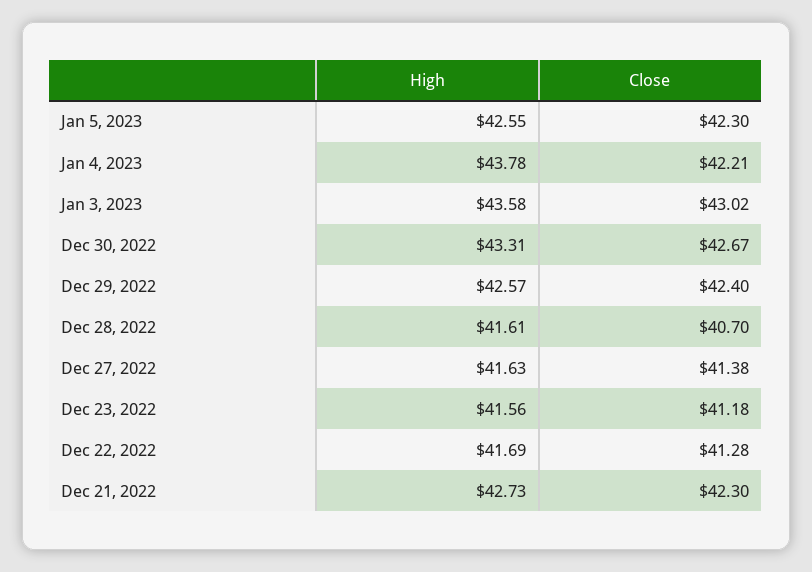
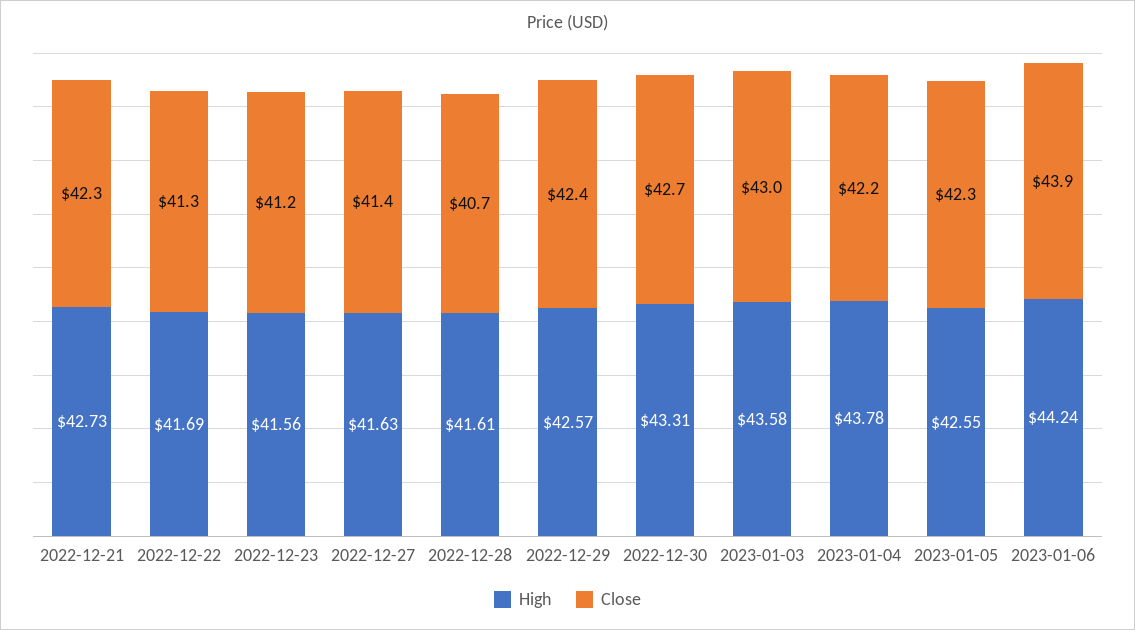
High, 2023-01-06: none -> 44.24
Close, 2023-01-06: none -> 43.9

